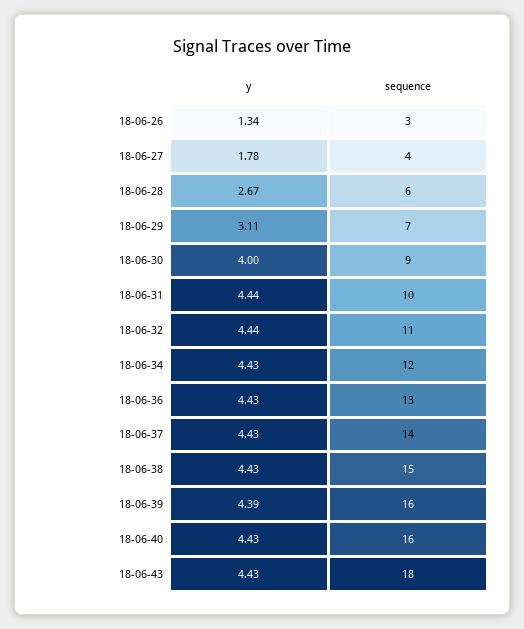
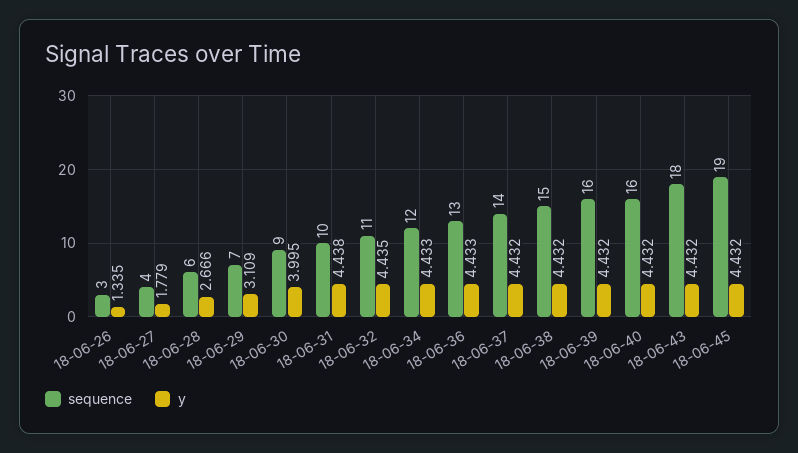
y, 18-06-39: 4.39 -> 4.432
sequence, 18-06-45: none -> 19
y, 18-06-45: none -> 4.432

